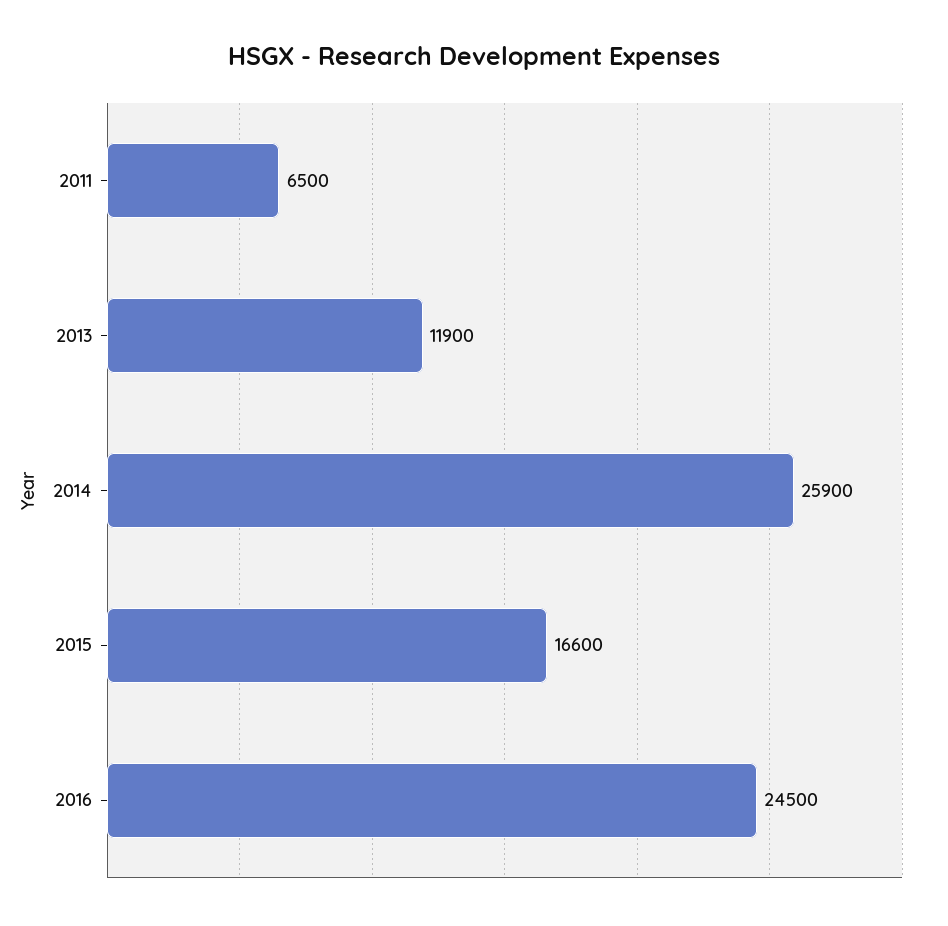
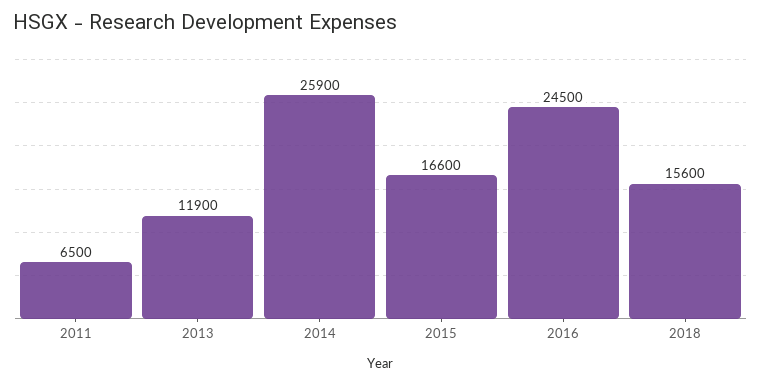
2018: none -> 15600

